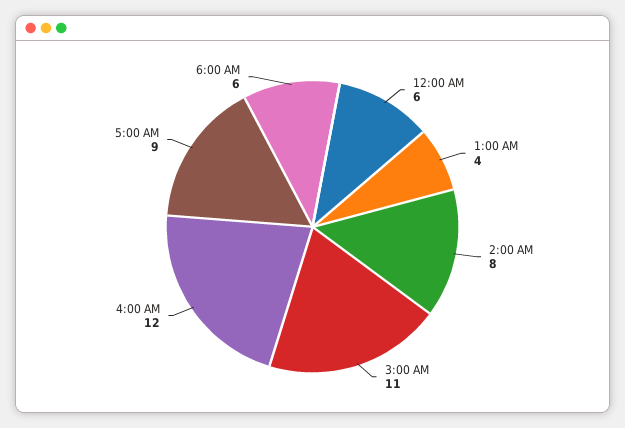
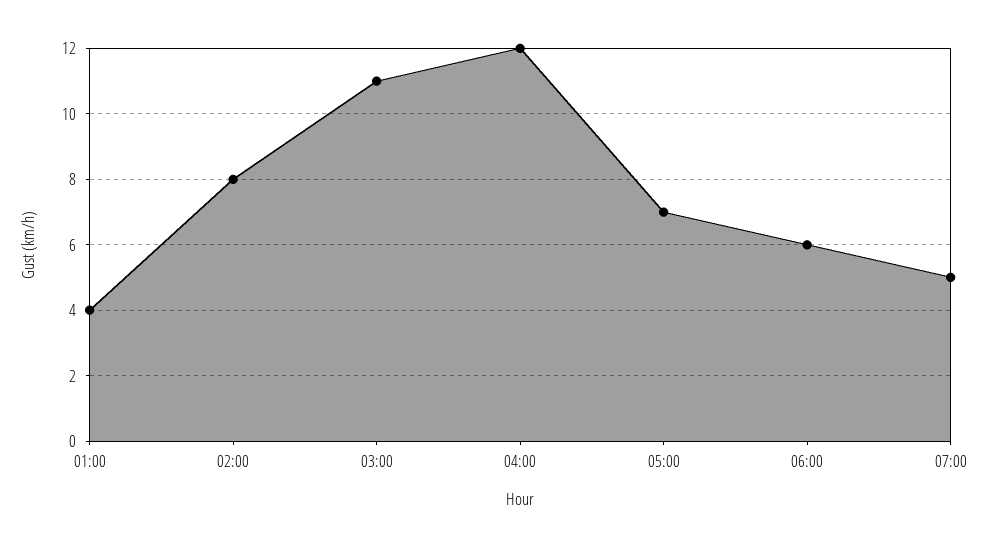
12:00 AM: 6 -> none
5:00 AM: 9 -> 7
07:00: none -> 5

